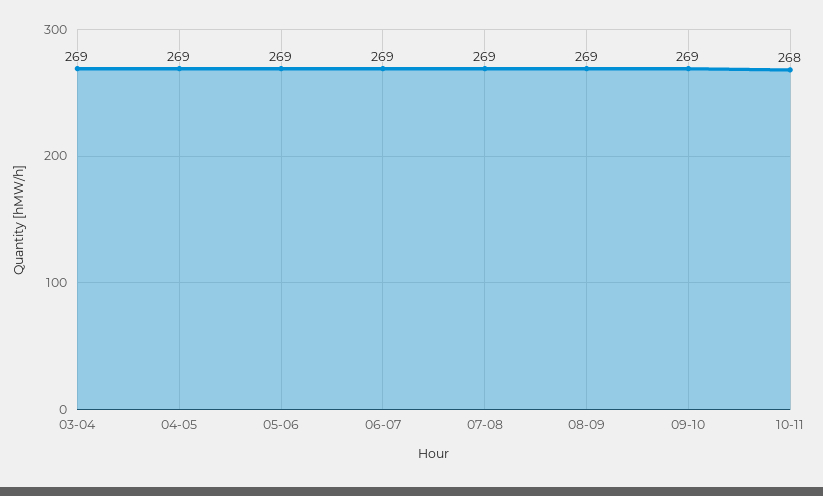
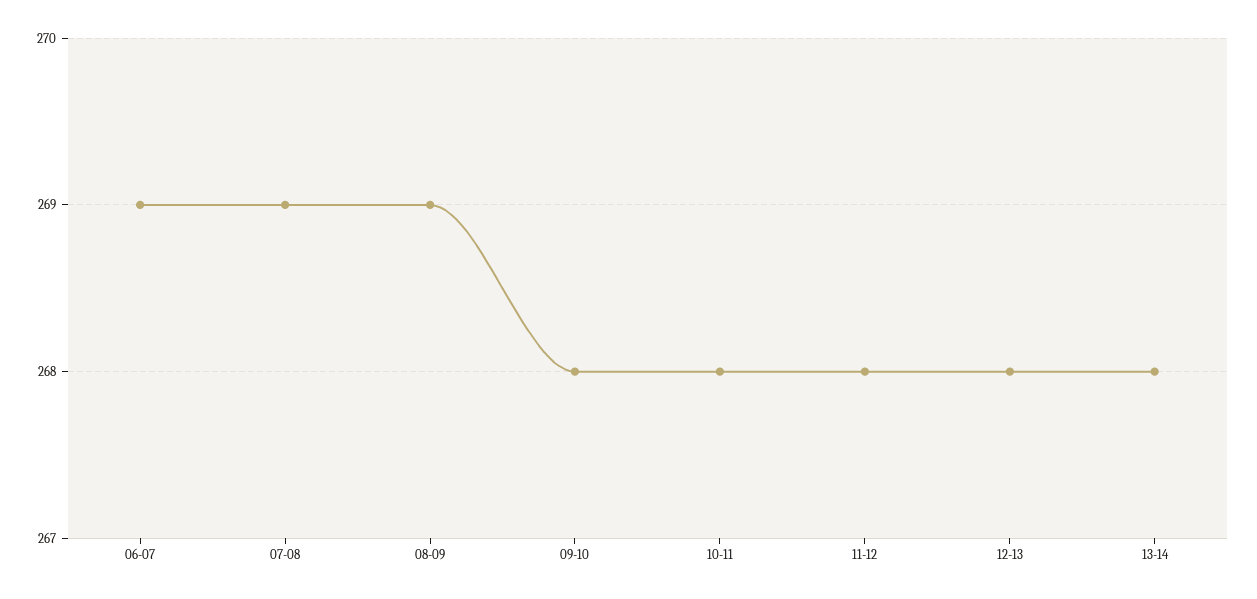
03-04: 269 -> none
04-05: 269 -> none
05-06: 269 -> none
09-10: 269 -> 268
11-12: none -> 268
12-13: none -> 268
13-14: none -> 268

